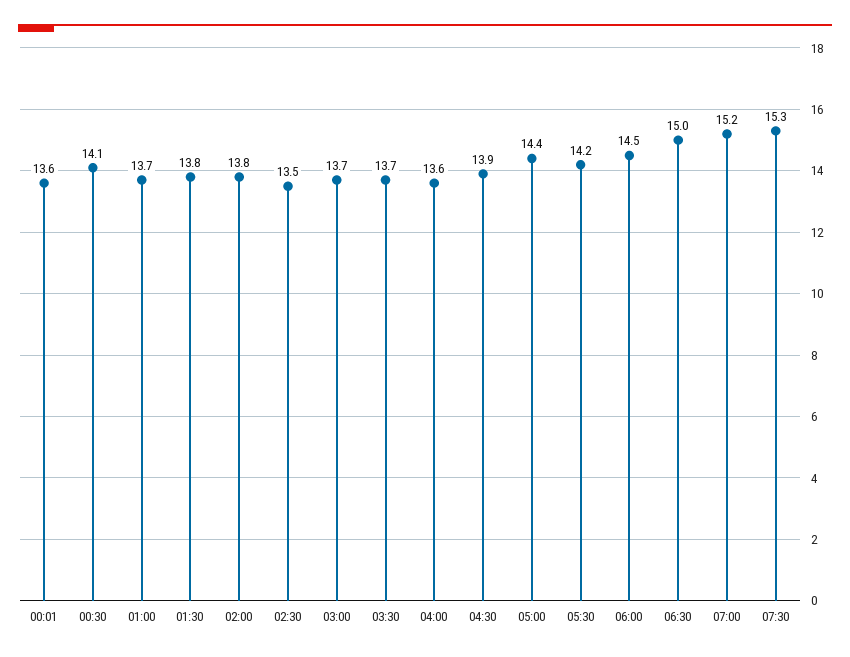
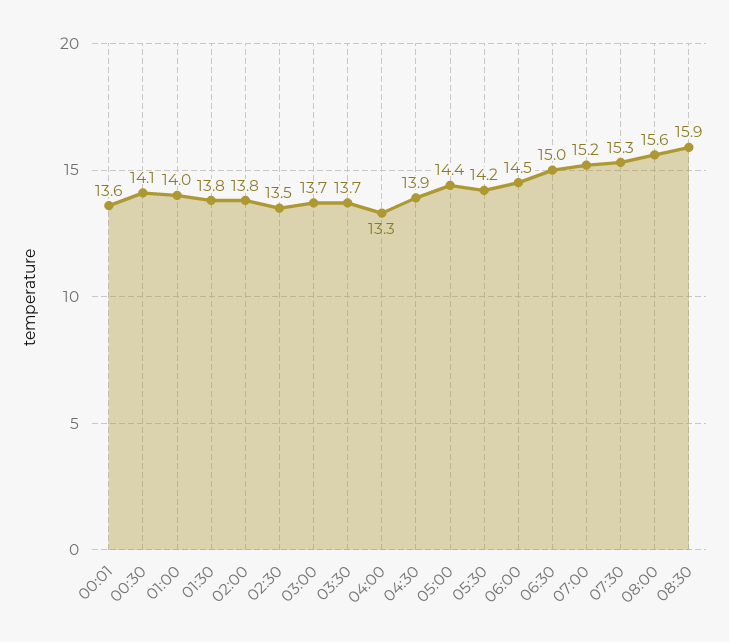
01:00: 13.7 -> 14
04:00: 13.6 -> 13.3
08:00: none -> 15.6
08:30: none -> 15.9

